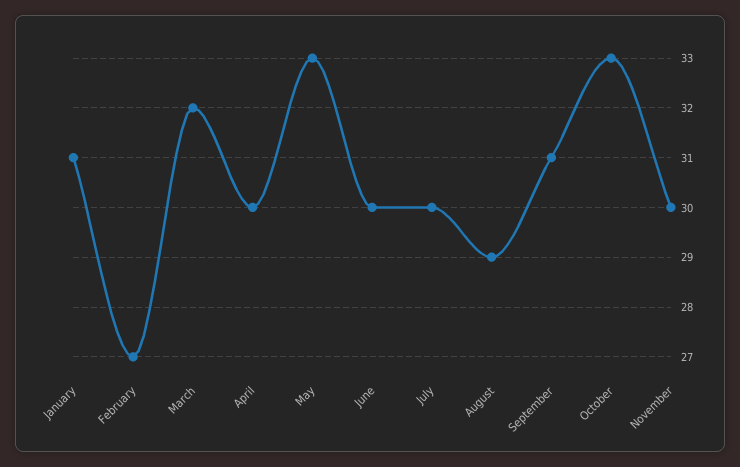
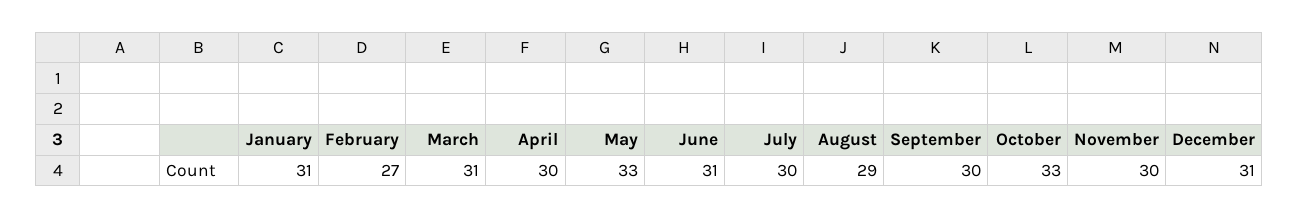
March: 32 -> 31
June: 30 -> 31
September: 31 -> 30
December: none -> 31

